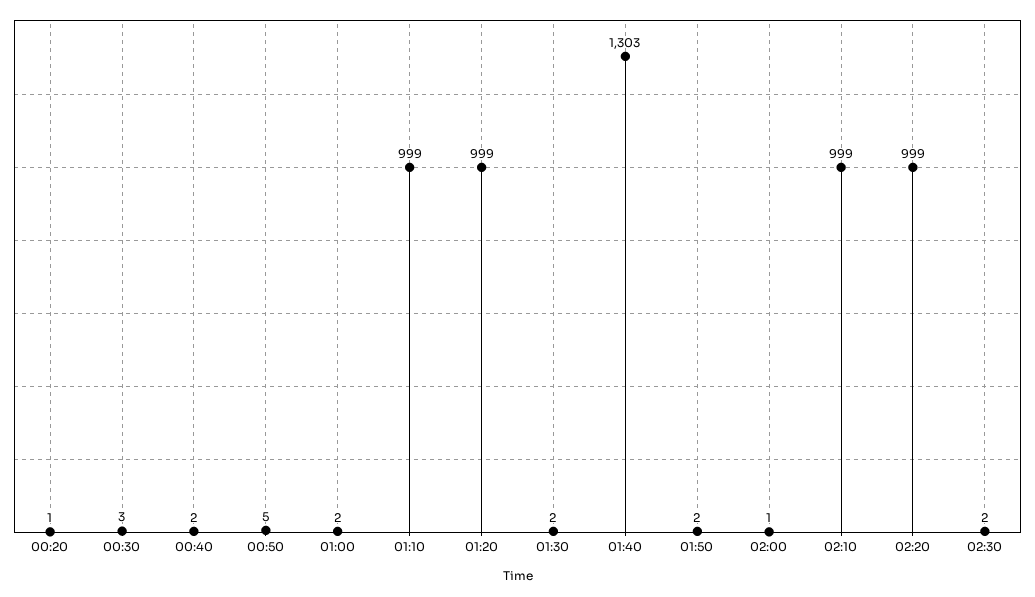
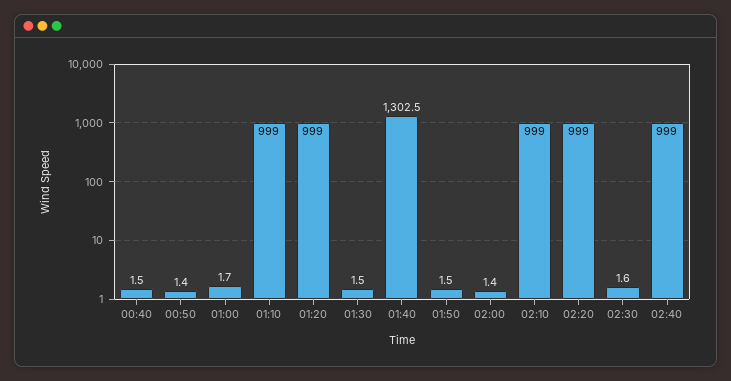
00:20: 1 -> none
00:30: 3 -> none
00:50: 5 -> 1.4
02:40: none -> 999

